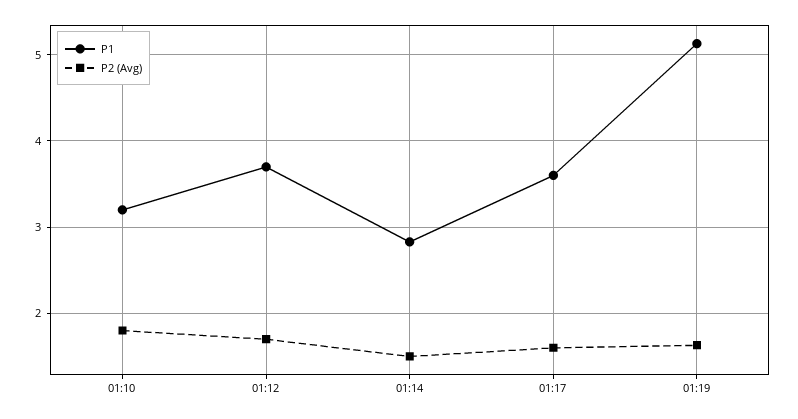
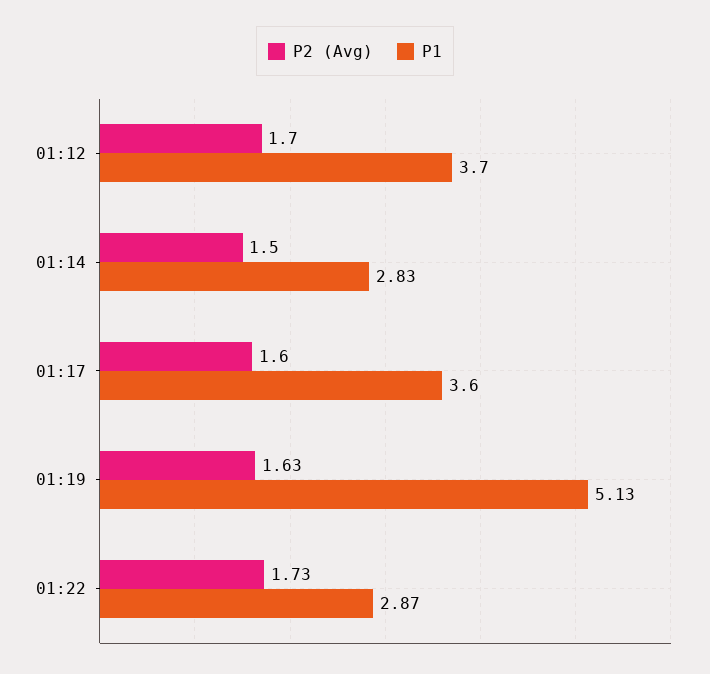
P1, 01:10: 3.2 -> none
P2 (Avg), 01:10: 1.8 -> none
P2 (Avg), 01:22: none -> 1.73
P1, 01:22: none -> 2.87

